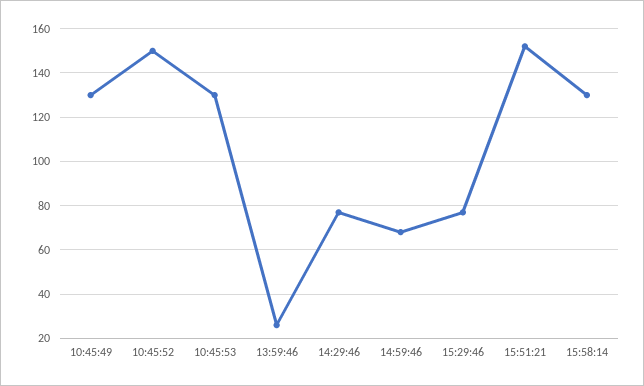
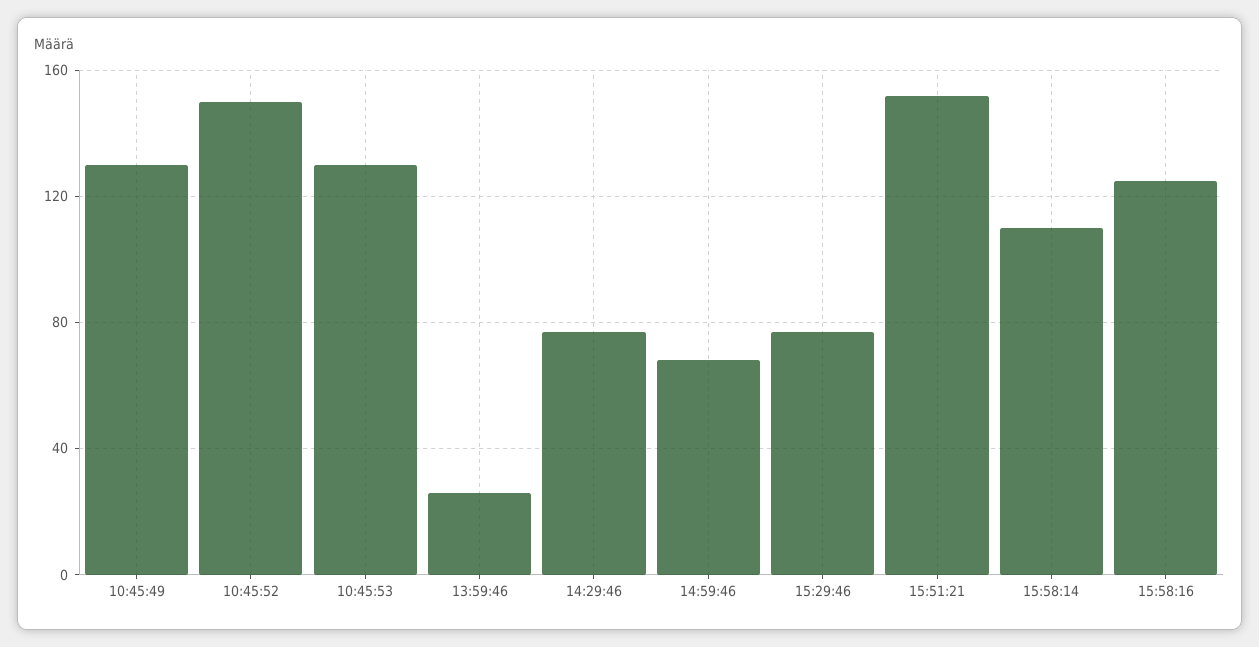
15:58:14: 130 -> 110
15:58:16: none -> 125

